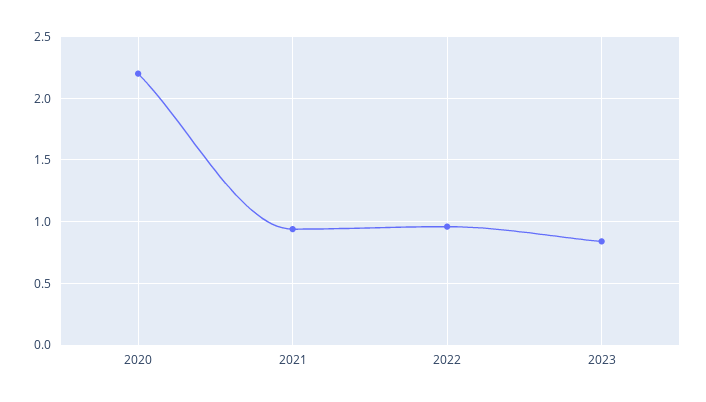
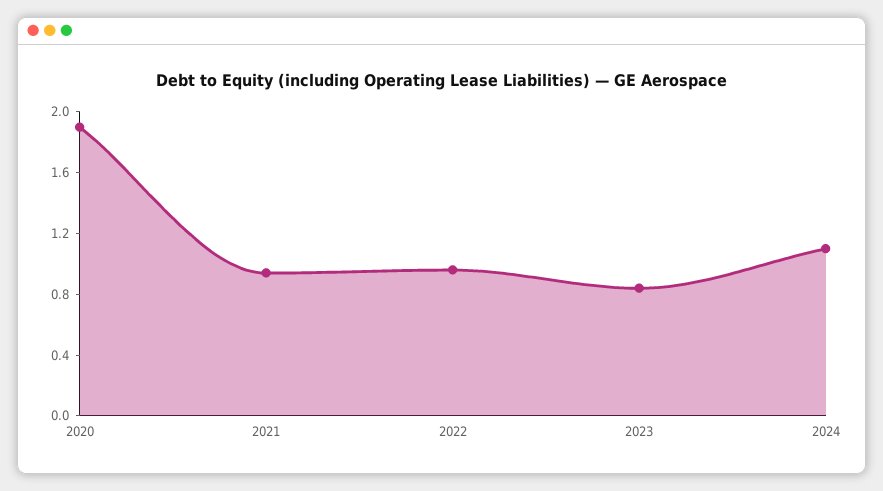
2020: 2.2 -> 1.9
2024: none -> 1.1

